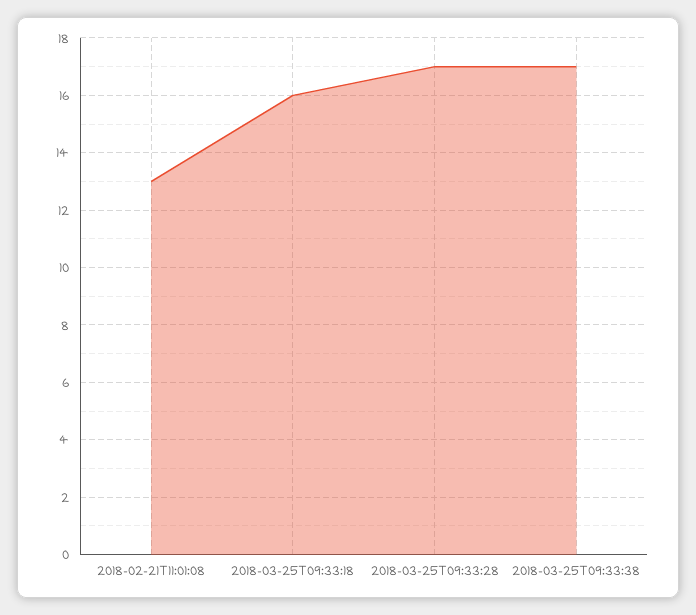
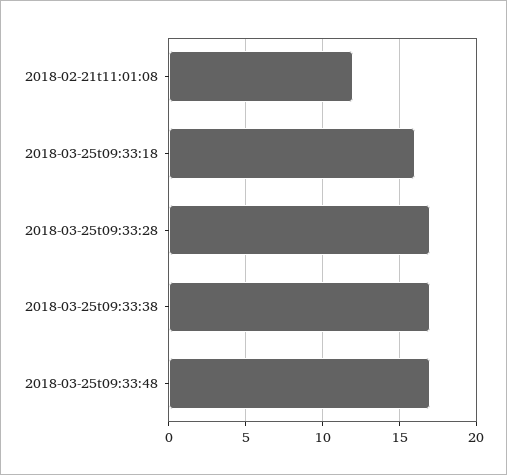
2018-02-21T11:01:08: 13 -> 12
2018-03-25t09:33:48: none -> 17

